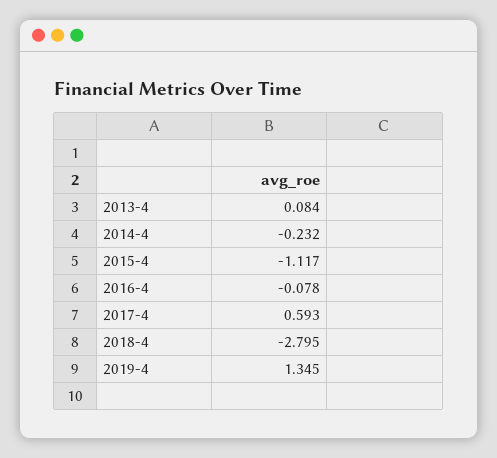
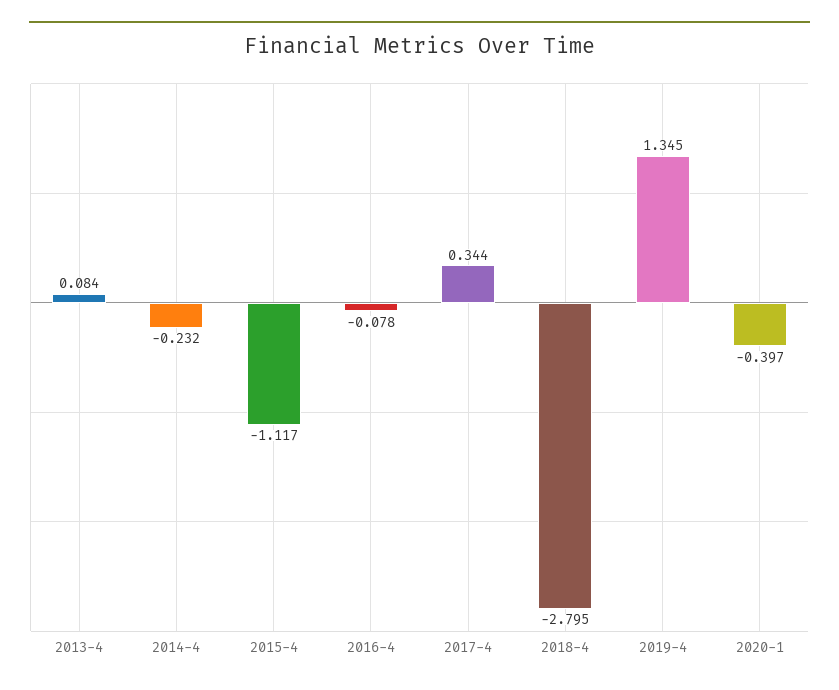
2017-4: 0.593 -> 0.344
2020-1: none -> -0.397

